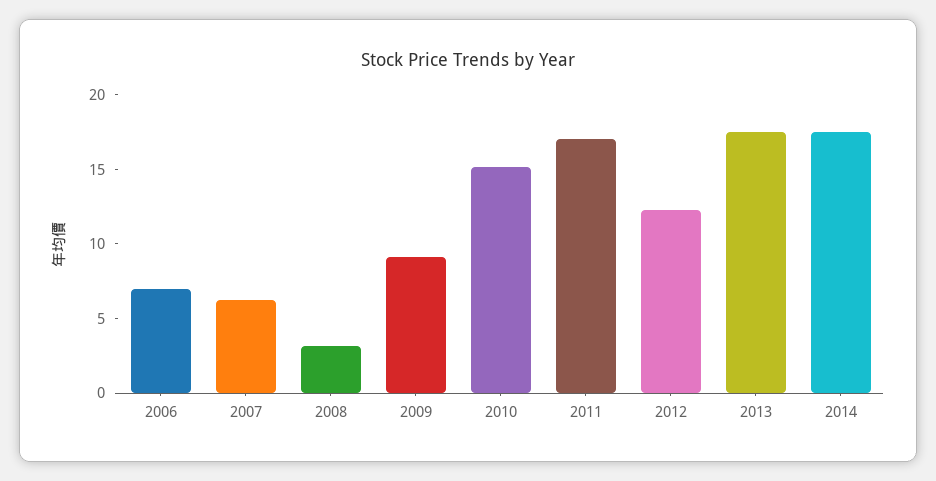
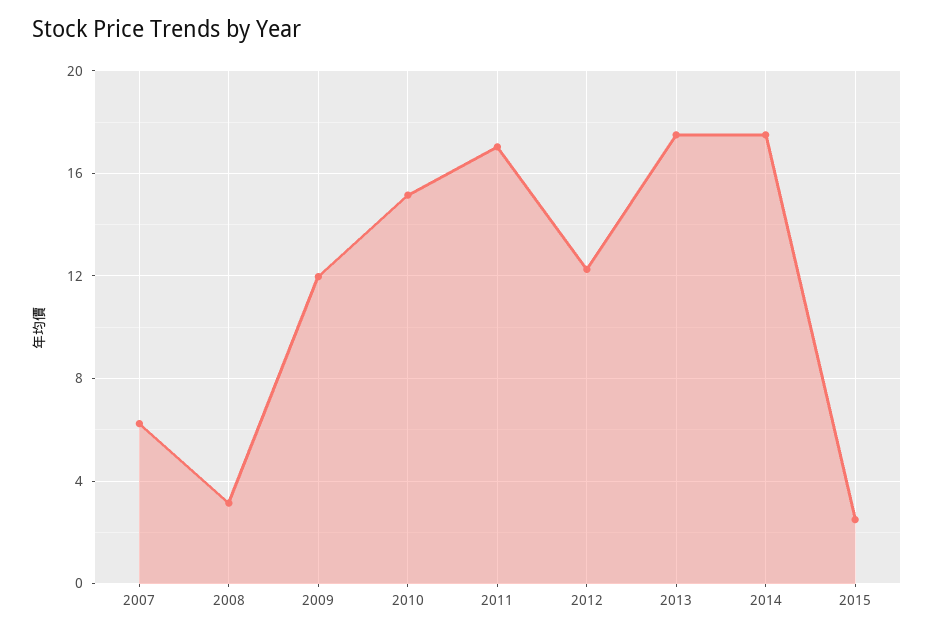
2006: 7 -> none
2009: 9 -> 12
2015: none -> 2.5

